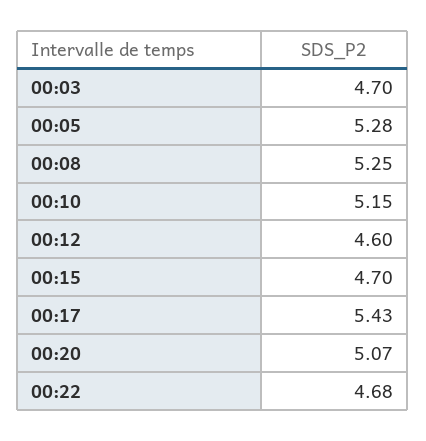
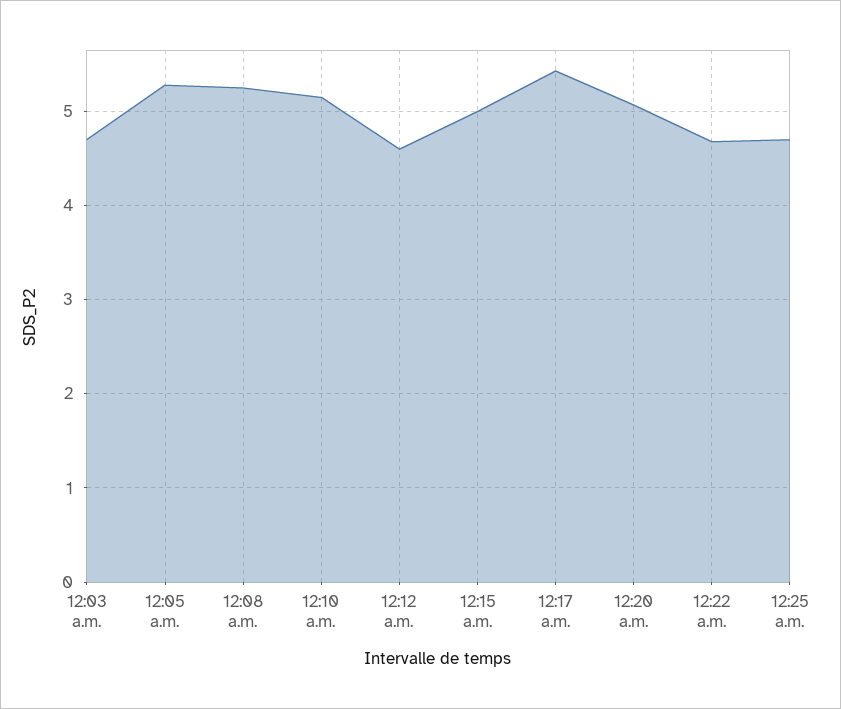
00:15: 4.7 -> 5
12:25 a.m.: none -> 4.7

